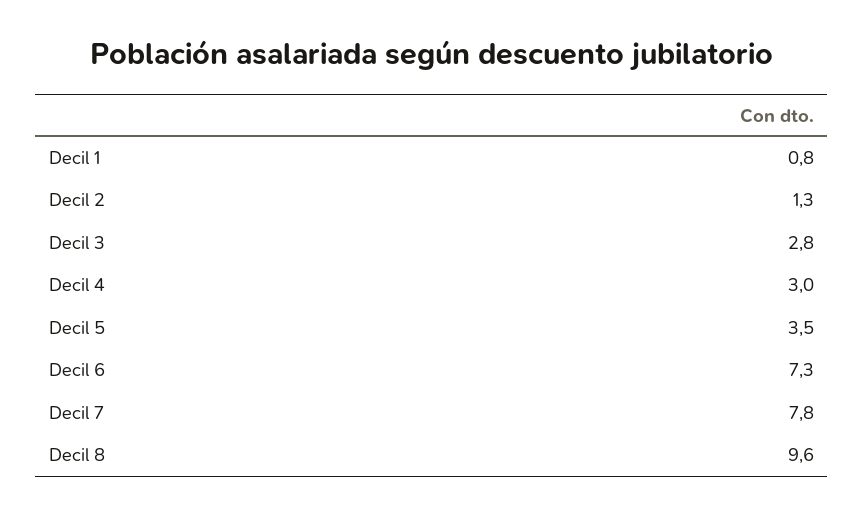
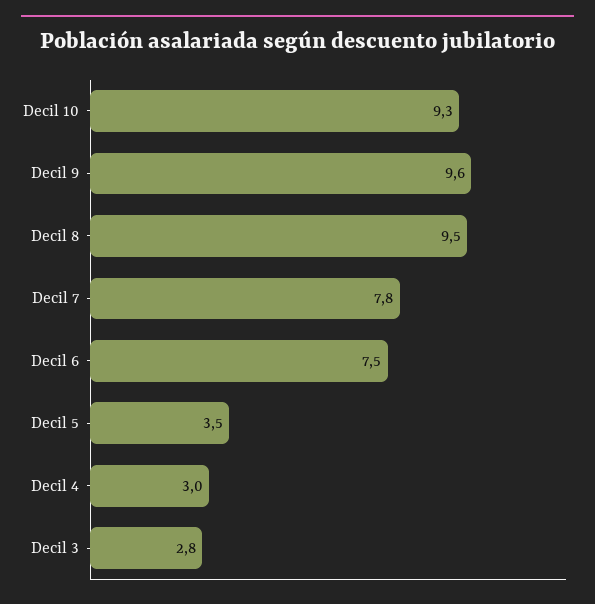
Decil 1: 0.8 -> none
Decil 2: 1.3 -> none
Decil 6: 7.3 -> 7.5
Decil 8: 9.6 -> 9.5
Decil 10: none -> 9.3
Decil 9: none -> 9.6

